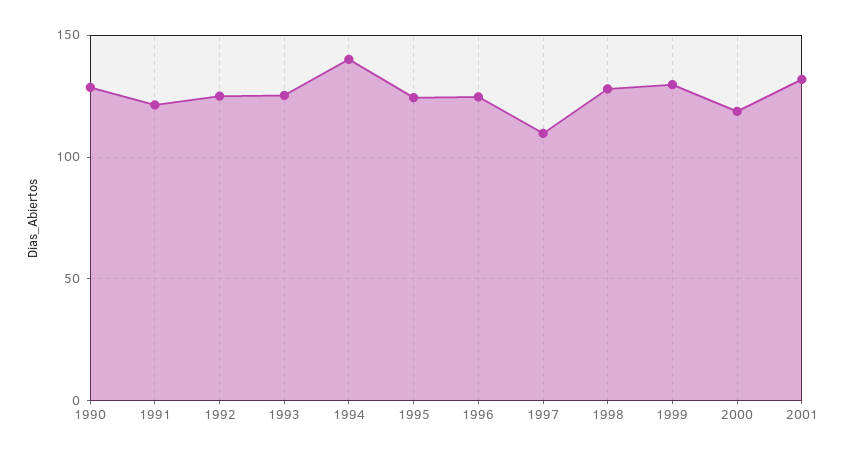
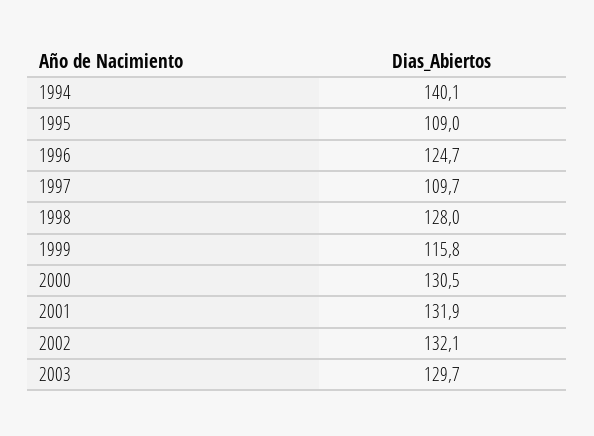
1990: 130 -> none
1991: 120 -> none
1992: 125 -> none
1993: 125 -> none
1995: 125 -> 109
1999: 130 -> 115.8
2000: 120 -> 130.5
2002: none -> 132.1
2003: none -> 129.7

